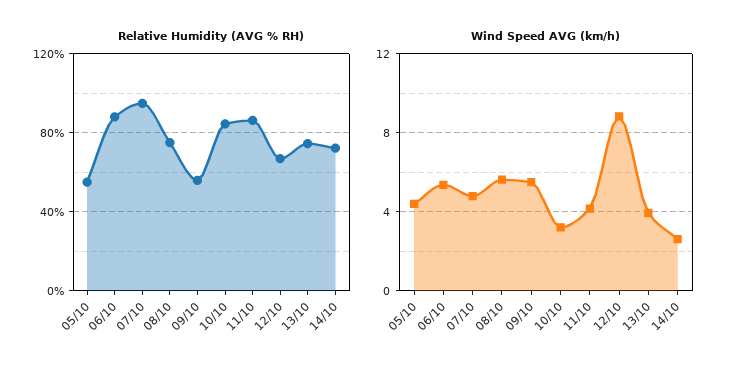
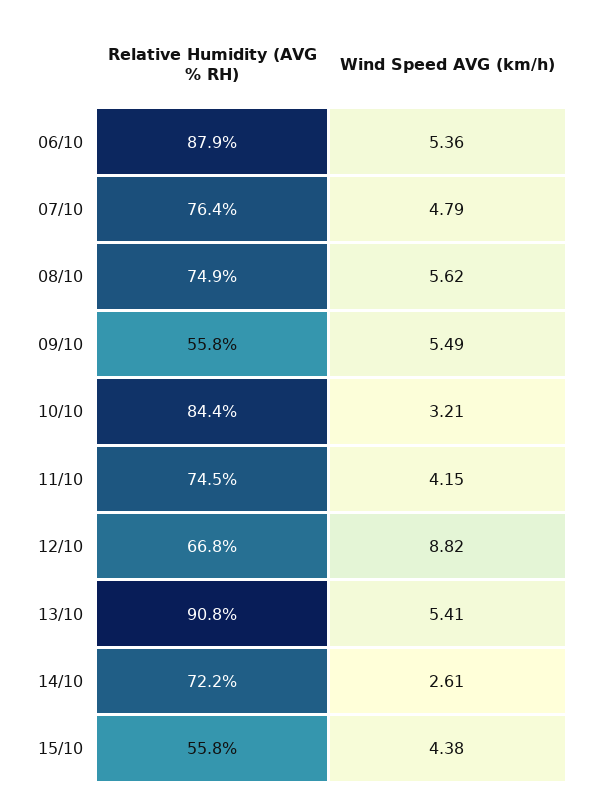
Relative Humidity (AVG % RH), 05/10: 55 -> none
Relative Humidity (AVG % RH), 07/10: 95 -> 76.4
Relative Humidity (AVG % RH), 11/10: 85 -> 74.5
Relative Humidity (AVG % RH), 13/10: 75 -> 90.8
Wind Speed AVG (km/h), 05/10: 4.5 -> none
Wind Speed AVG (km/h), 13/10: 4 -> 5.41
Relative Humidity (AVG % RH), 15/10: none -> 55.8
Wind Speed AVG (km/h), 15/10: none -> 4.38

